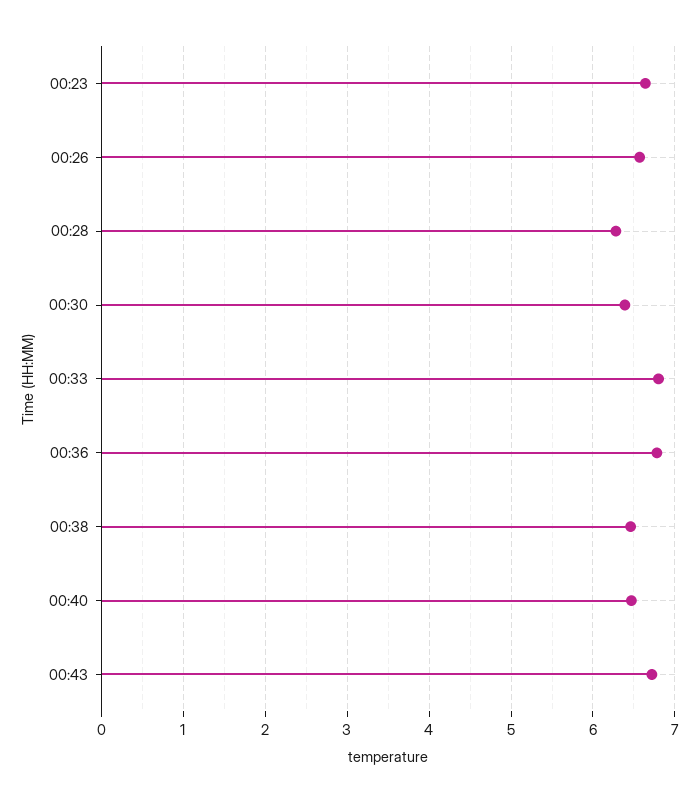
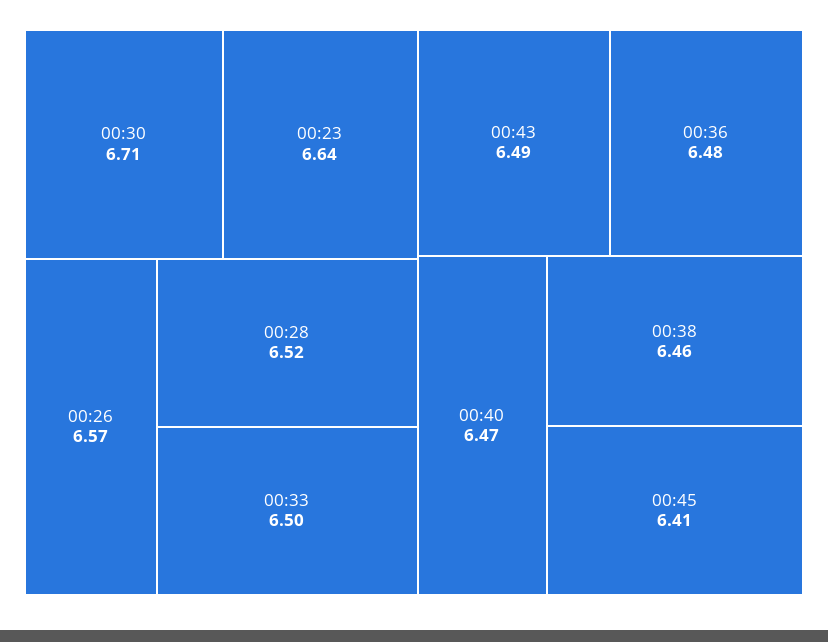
00:28: 6.3 -> 6.52
00:30: 6.4 -> 6.71
00:33: 6.8 -> 6.5
00:36: 6.8 -> 6.48
00:43: 6.7 -> 6.49
00:45: none -> 6.41

